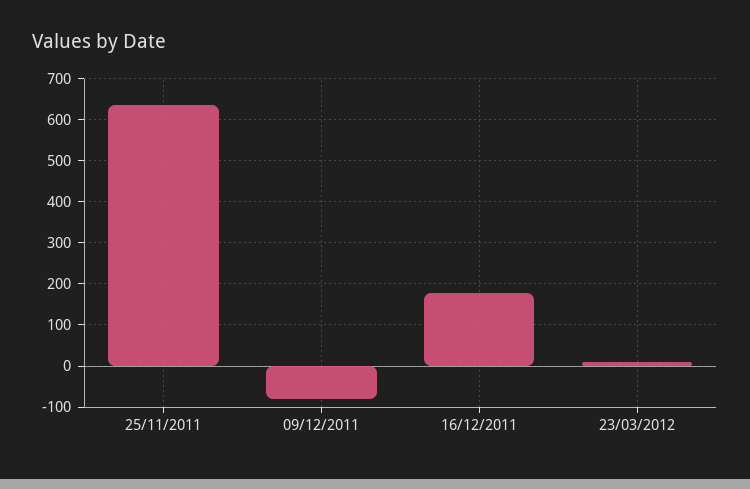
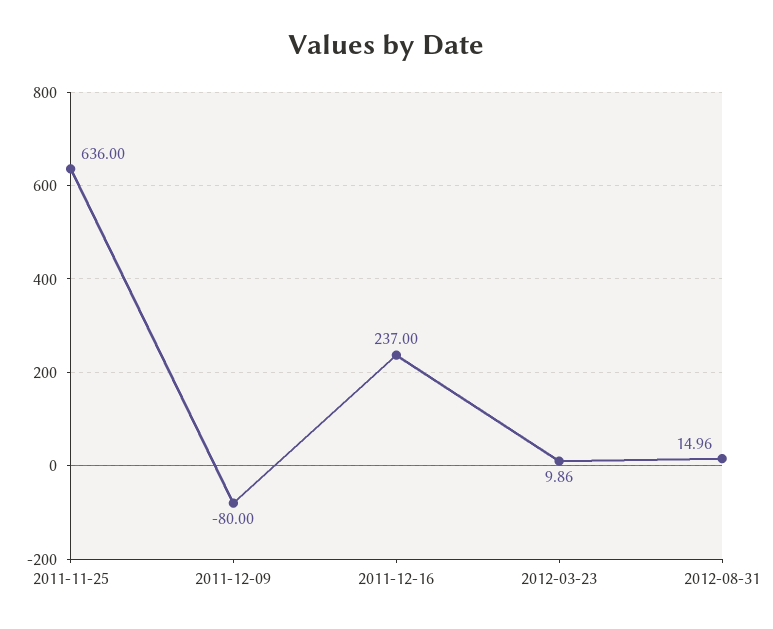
16/12/2011: 180 -> 237
2012-08-31: none -> 14.96

